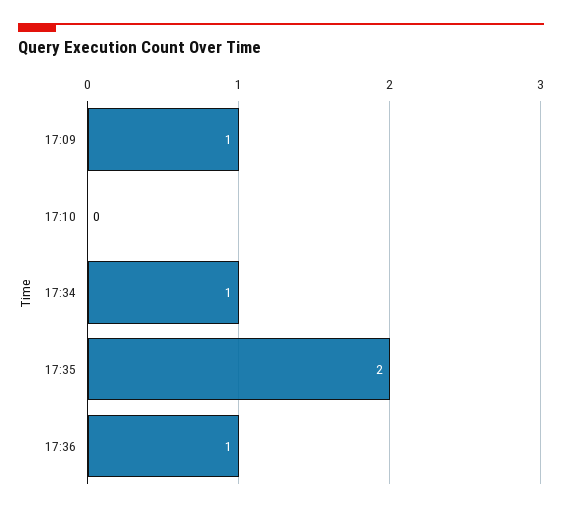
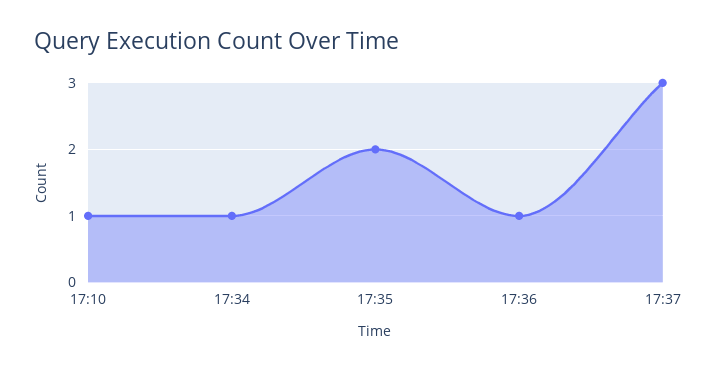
17:09: 1 -> none
17:10: 0 -> 1
17:37: none -> 3

